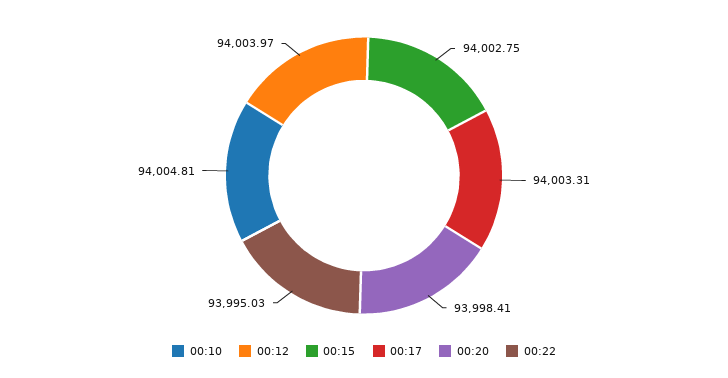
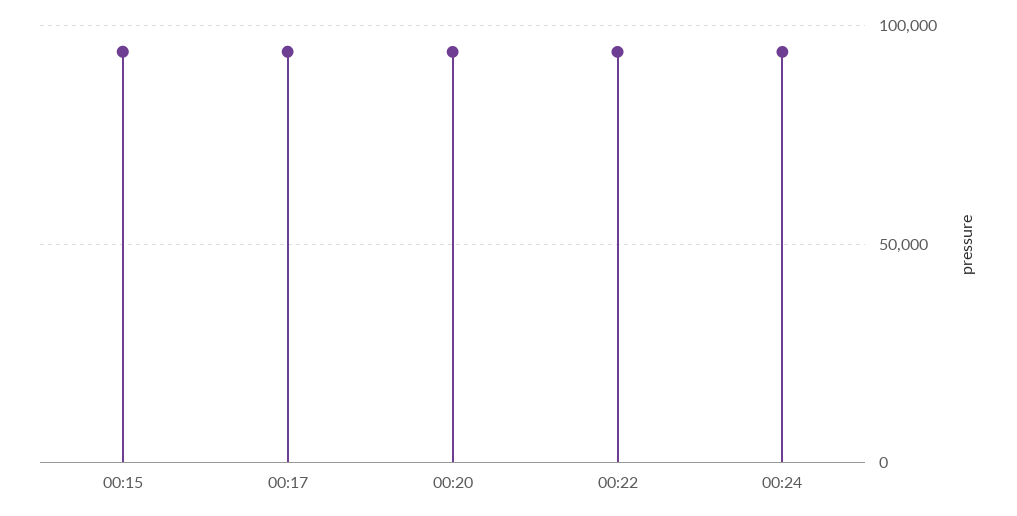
00:10: 94004.81 -> none
00:12: 94003.97 -> none
00:24: none -> 95000

